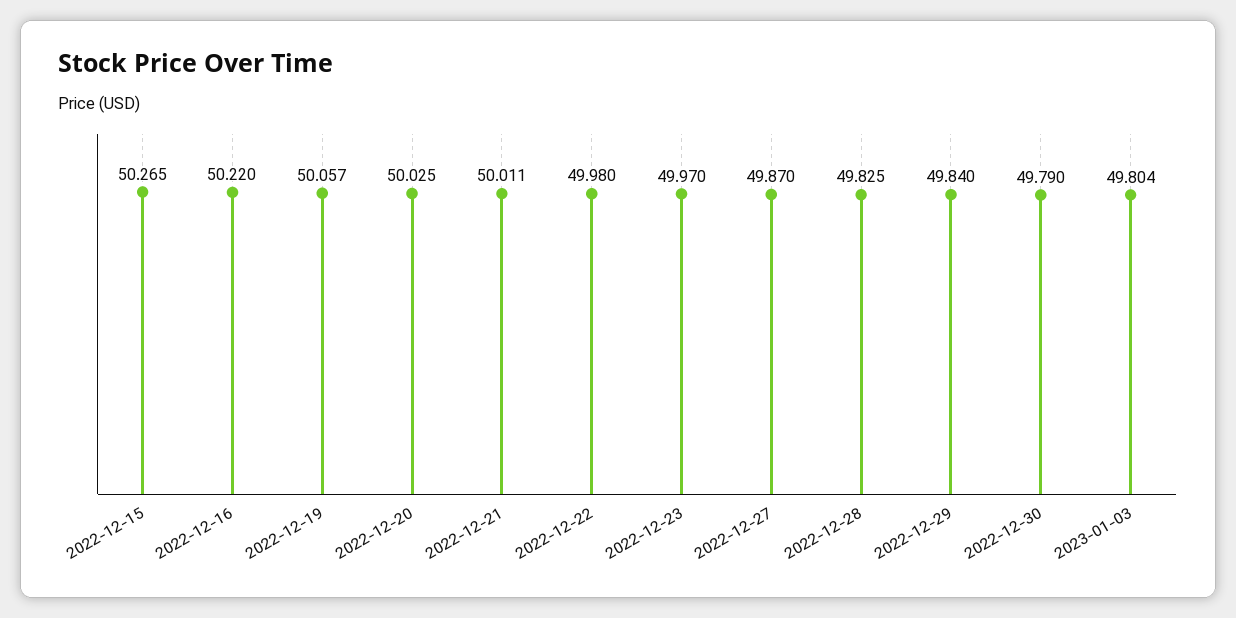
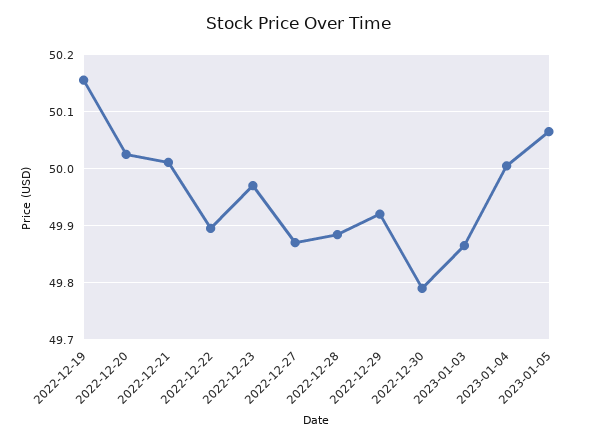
2022-12-15: 50.265 -> none
2022-12-16: 50.22 -> none
2022-12-19: 50.057 -> 50.16
2022-12-22: 49.98 -> 49.9
2022-12-28: 49.825 -> 49.88
2022-12-29: 49.84 -> 49.92
2023-01-03: 49.804 -> 49.86
2023-01-04: none -> 50
2023-01-05: none -> 50.06

